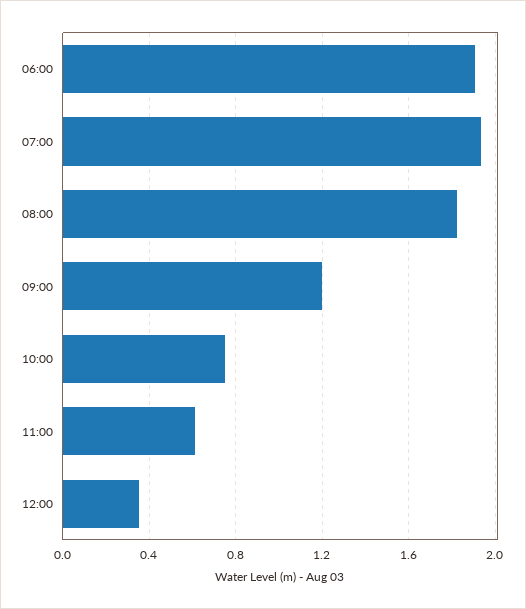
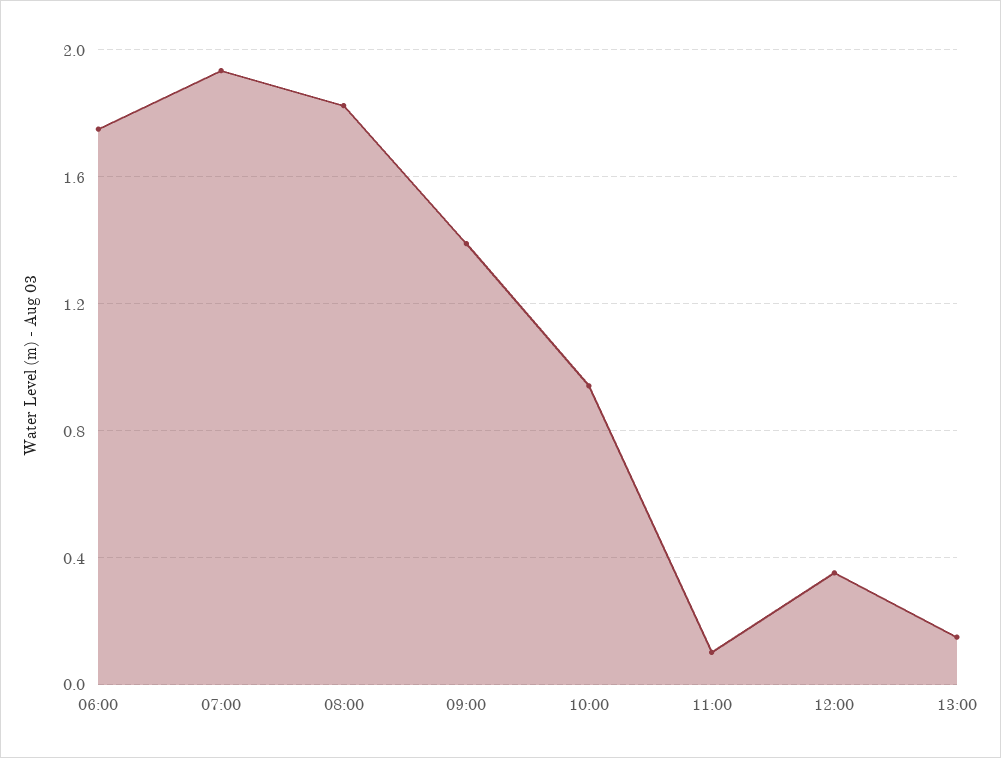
06:00: 1.9 -> 1.75
09:00: 1.2 -> 1.4
10:00: 0.75 -> 0.95
11:00: 0.6 -> 0.1
13:00: none -> 0.15

